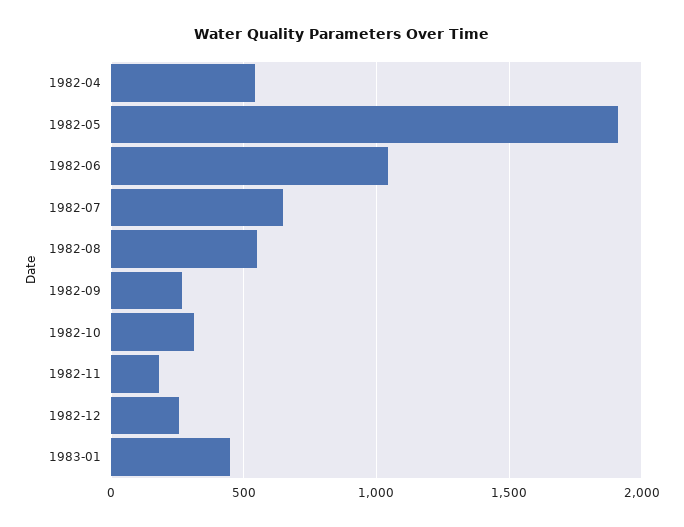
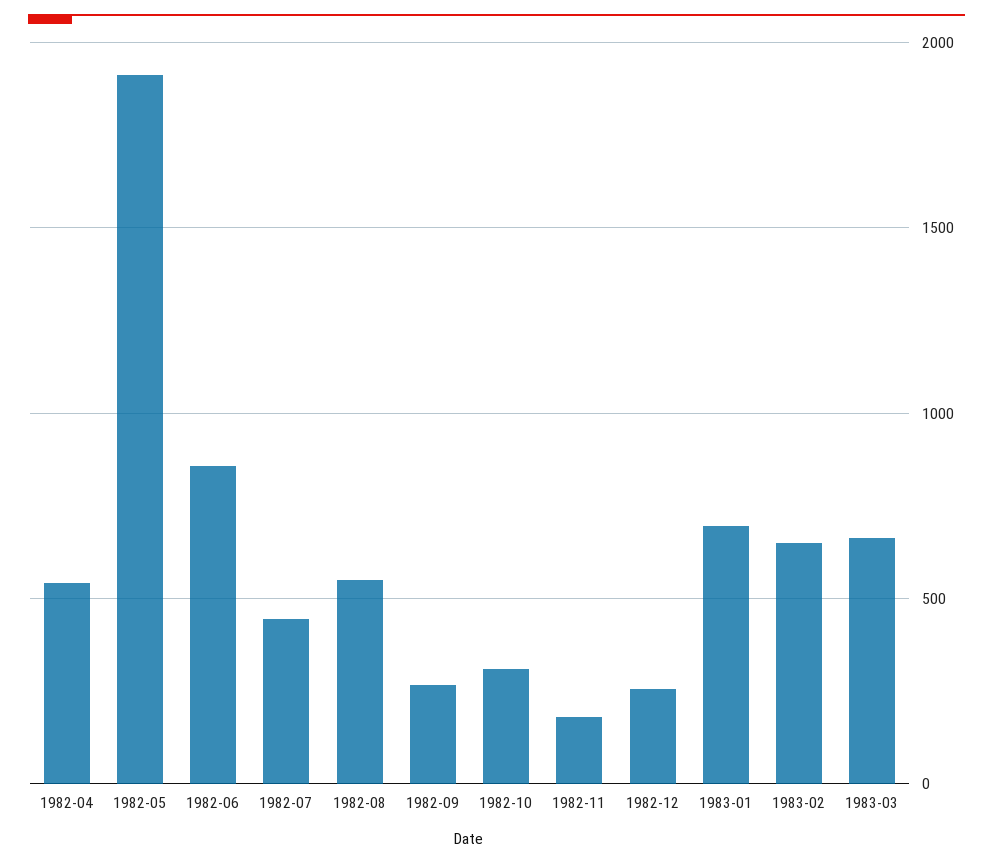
1982-06: 1050 -> 850
1982-07: 650 -> 450
1983-01: 450 -> 700
1983-02: none -> 650
1983-03: none -> 650

